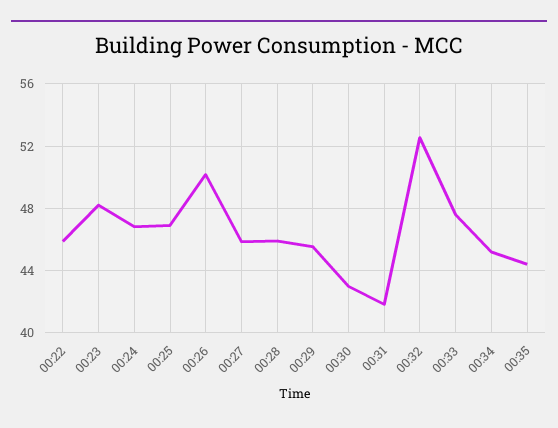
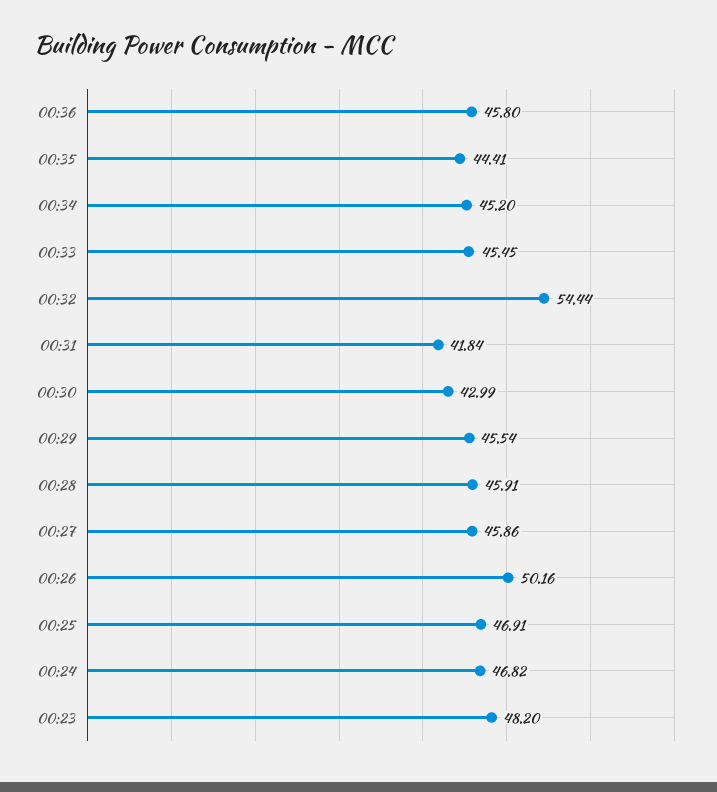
00:22: 46 -> none
00:32: 52.5 -> 54.44
00:33: 47.5 -> 45.45
00:36: none -> 45.8

